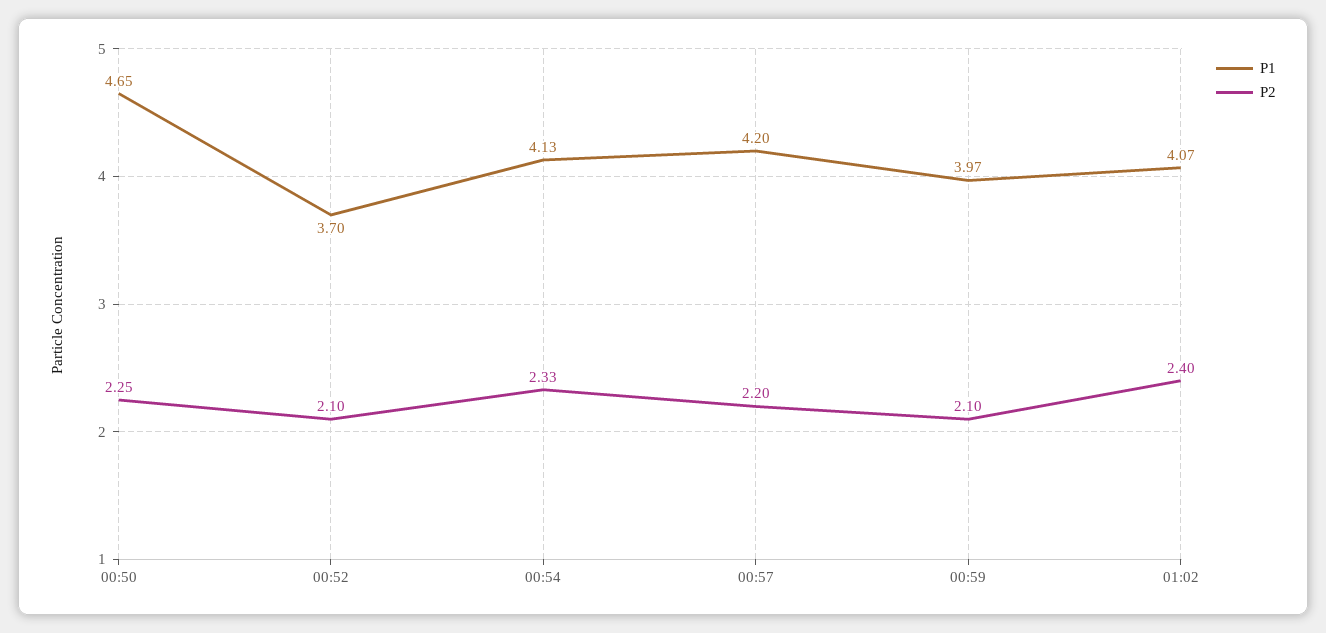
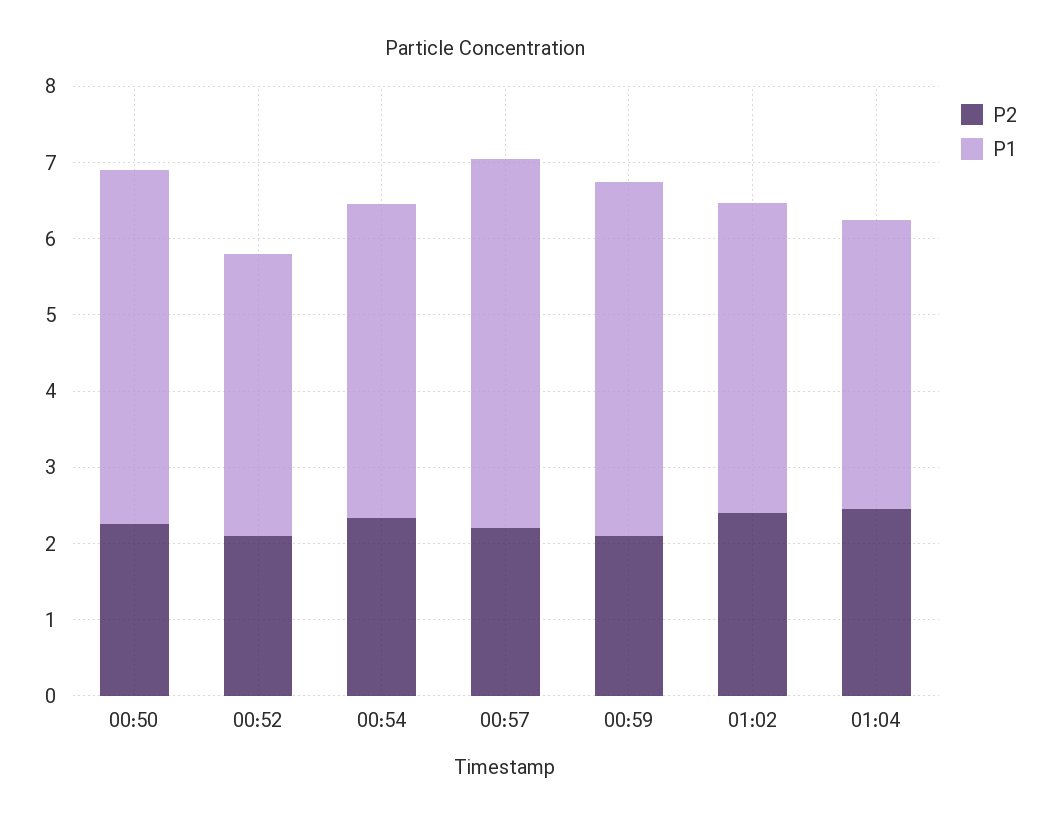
P1, 00:57: 4.2 -> 4.8
P1, 00:59: 3.97 -> 4.6
P2, 01:04: none -> 2.4
P1, 01:04: none -> 3.8

